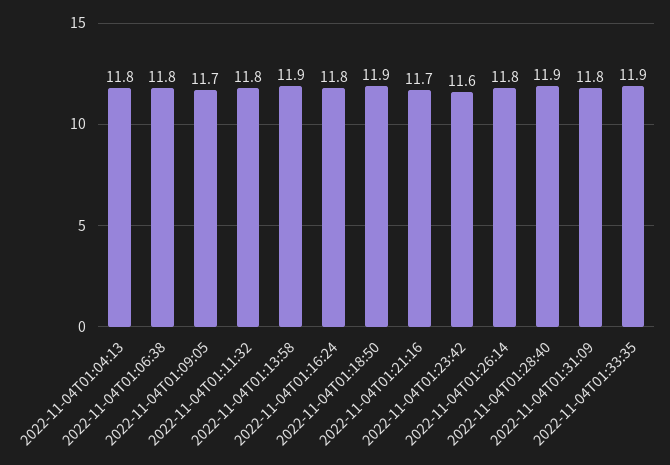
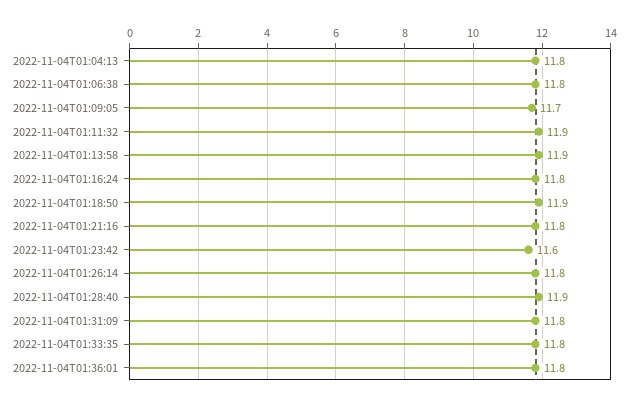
2022-11-04T01:11:32: 11.8 -> 11.9
2022-11-04T01:21:16: 11.7 -> 11.8
2022-11-04T01:33:35: 11.9 -> 11.8
2022-11-04T01:36:01: none -> 11.8

